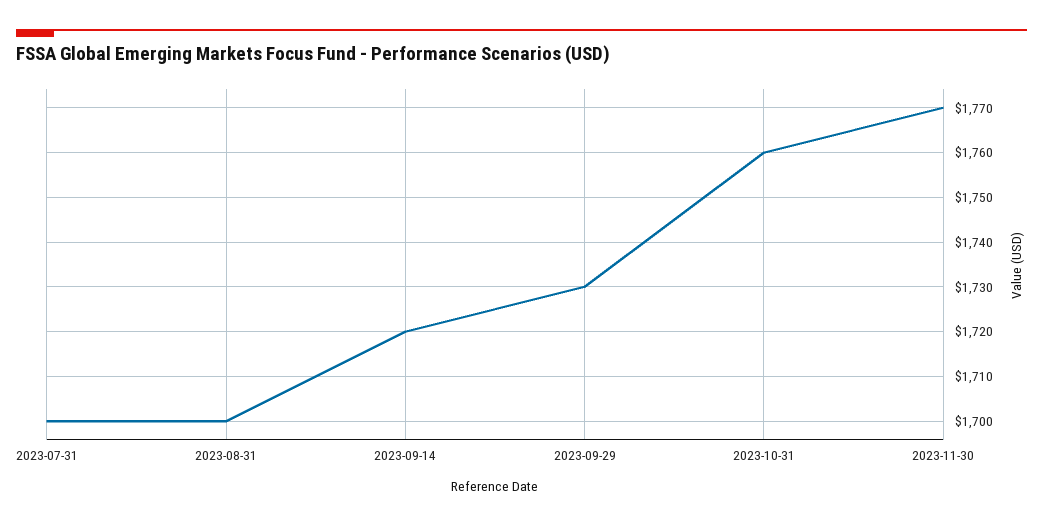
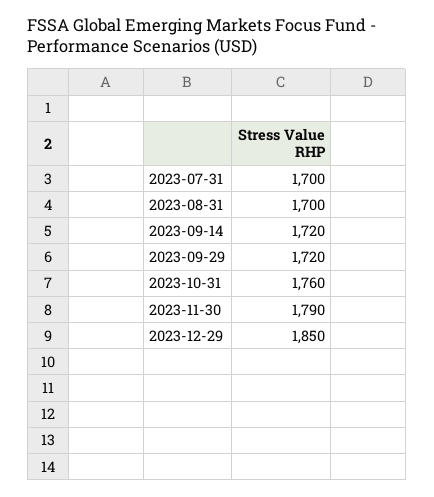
2023-09-29: 1730 -> 1720
2023-11-30: 1770 -> 1790
2023-12-29: none -> 1850

